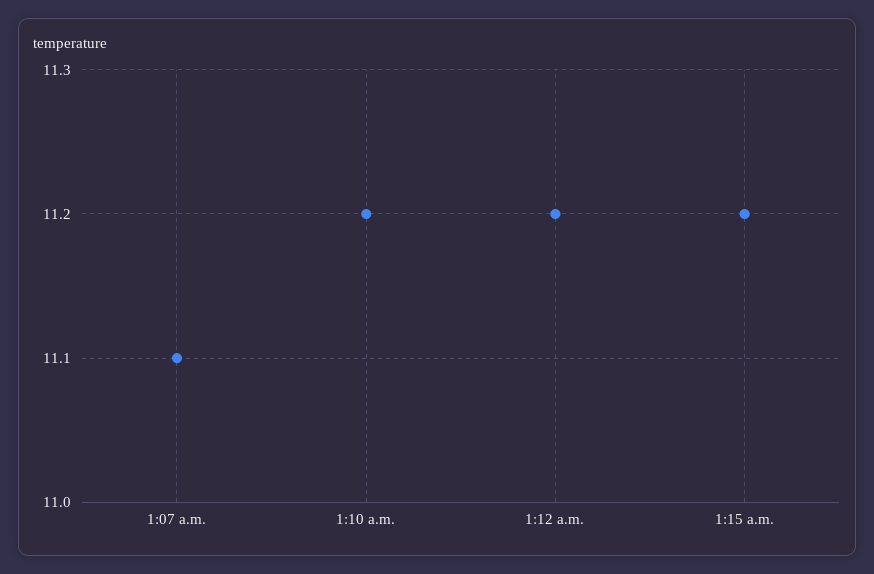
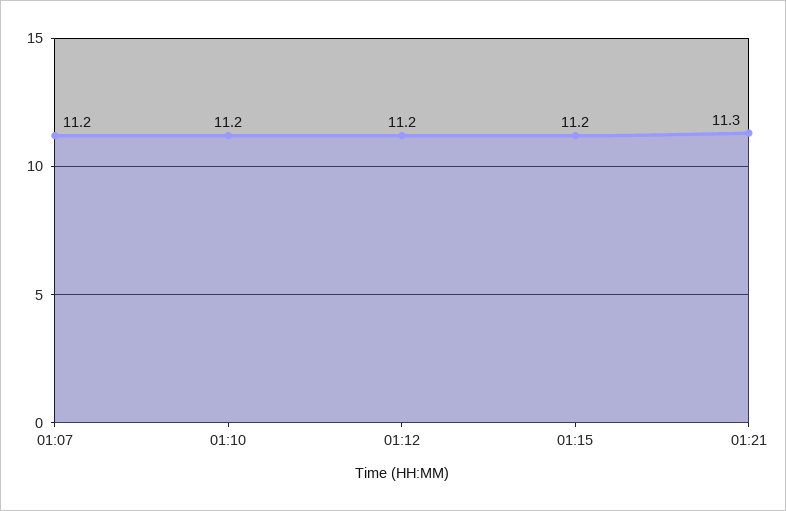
1:07 a.m.: 11.1 -> 11.2
01:21: none -> 11.3

